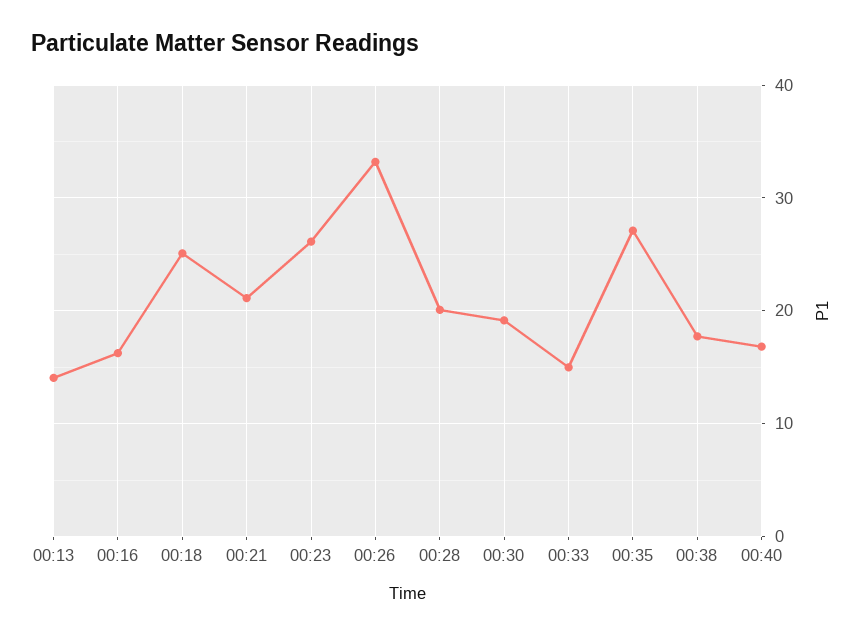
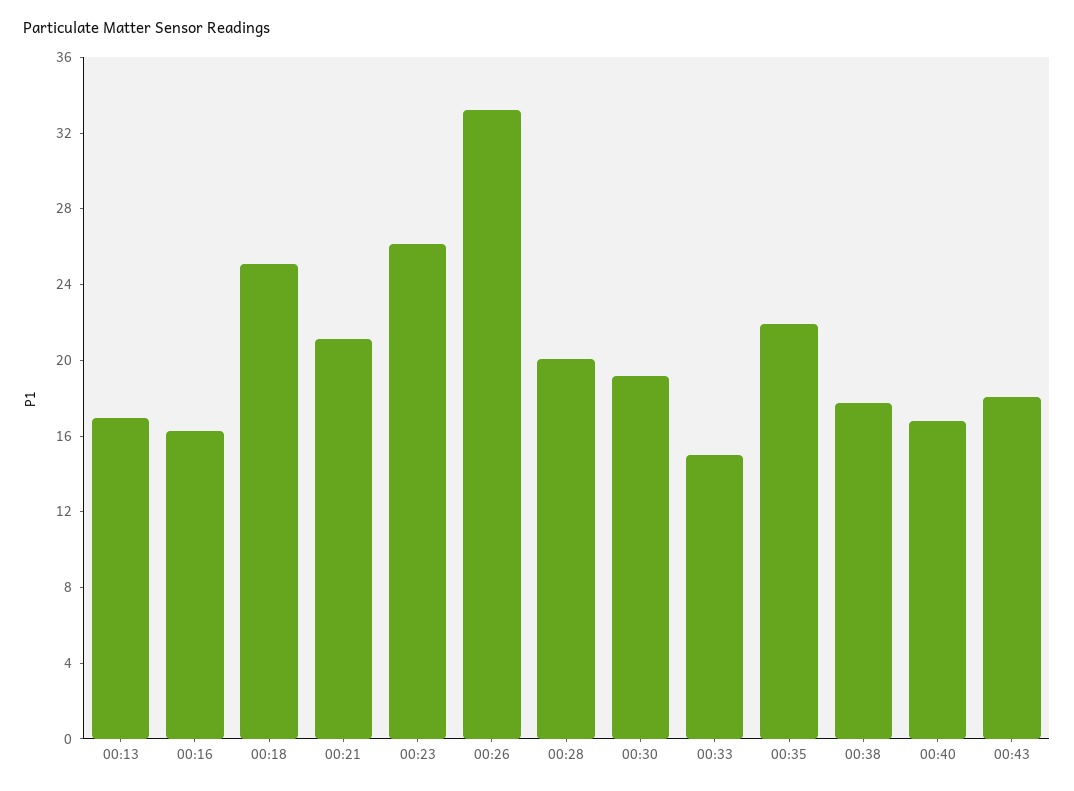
00:13: 14 -> 17
00:35: 27 -> 22
00:43: none -> 18

